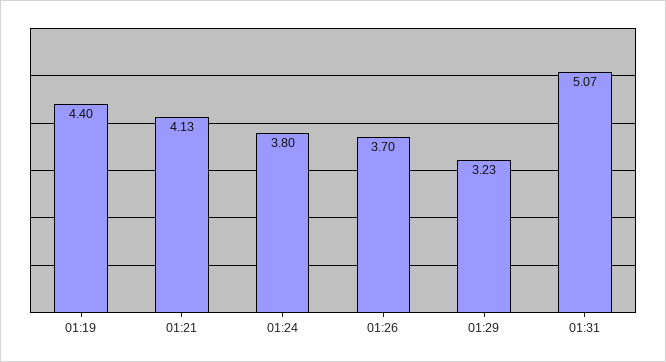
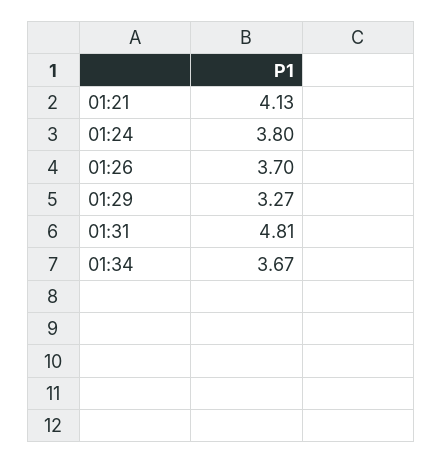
01:19: 4.4 -> none
01:29: 3.23 -> 3.27
01:31: 5.07 -> 4.81
01:34: none -> 3.67

